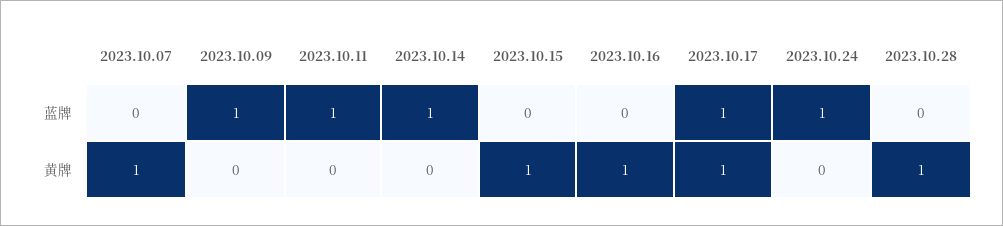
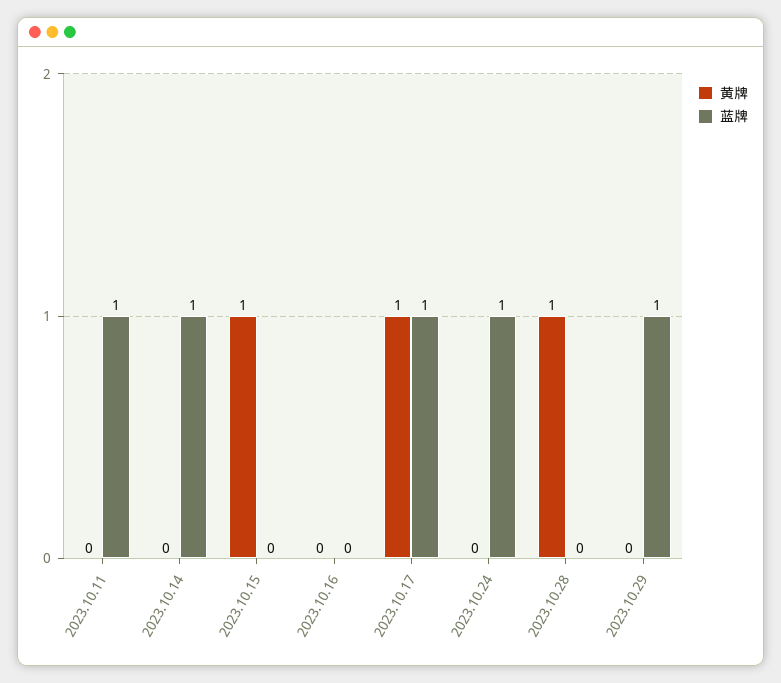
蓝牌, 2023.10.07: 0 -> none
蓝牌, 2023.10.09: 1 -> none
黄牌, 2023.10.07: 1 -> none
黄牌, 2023.10.09: 0 -> none
黄牌, 2023.10.16: 1 -> 0
黄牌, 2023.10.29: none -> 0
蓝牌, 2023.10.29: none -> 1

